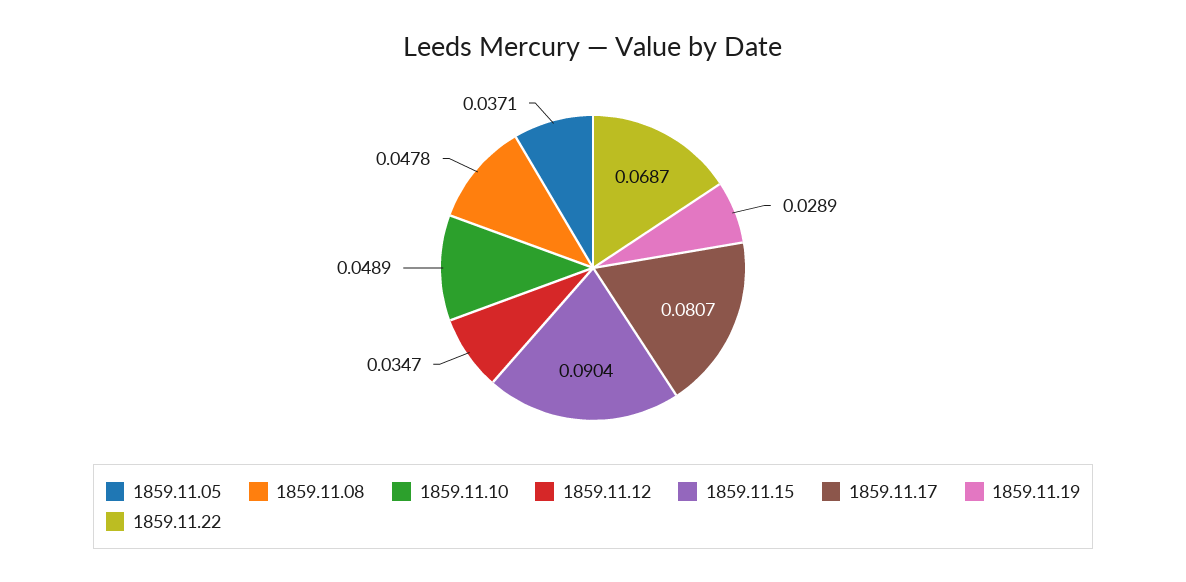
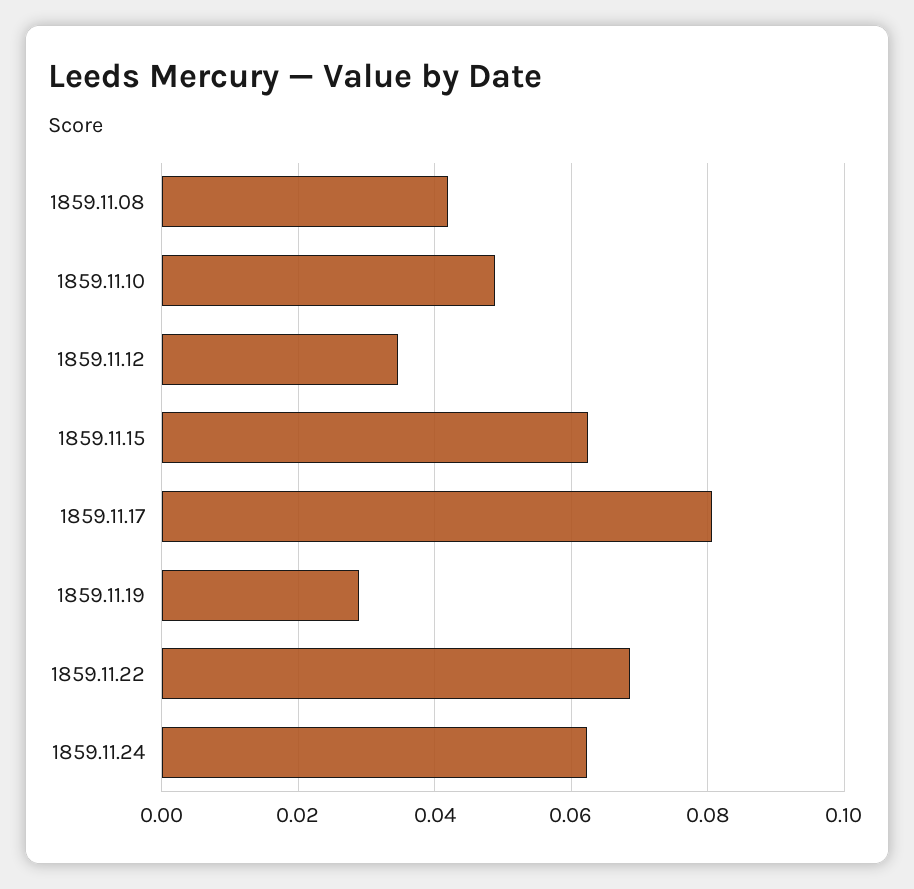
1859.11.05: 0.0371 -> none
1859.11.08: 0.0478 -> 0.042
1859.11.15: 0.0904 -> 0.062
1859.11.24: none -> 0.062

